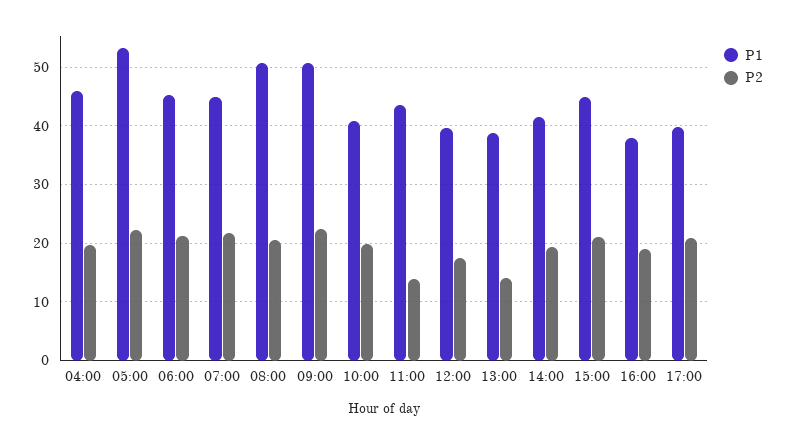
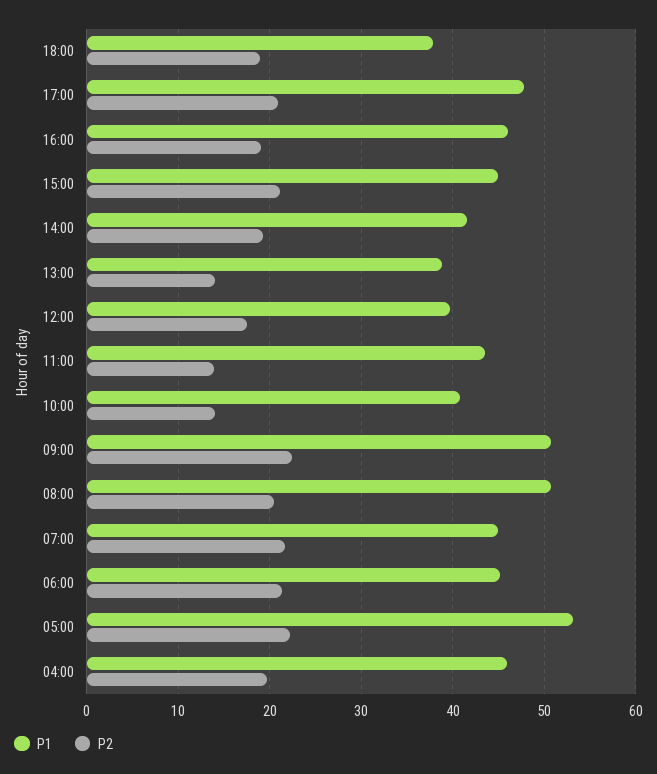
P2, 10:00: 20 -> 14
P1, 16:00: 38 -> 46
P1, 17:00: 40 -> 48
P1, 18:00: none -> 38
P2, 18:00: none -> 19

